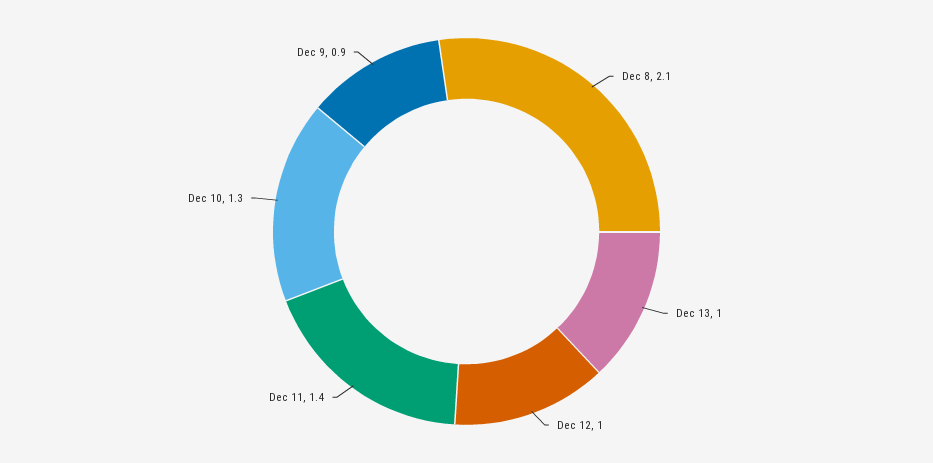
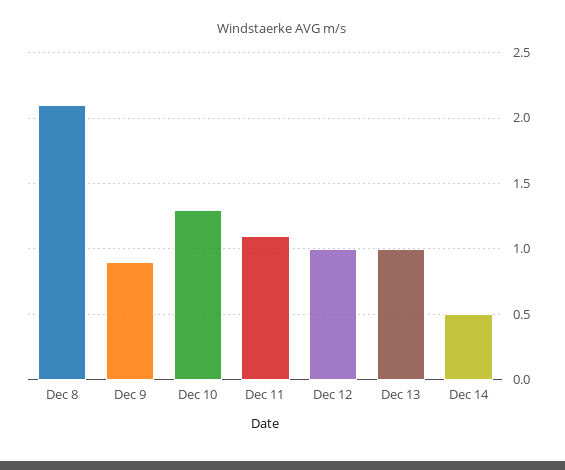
Dec 11: 1.4 -> 1.1
Dec 14: none -> 0.5

